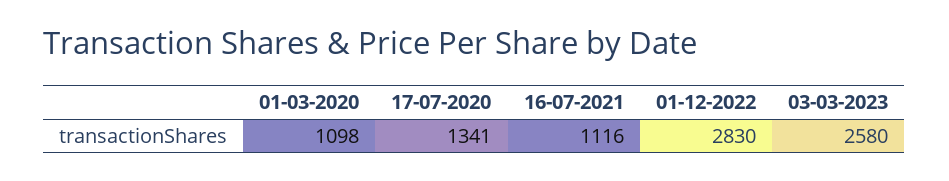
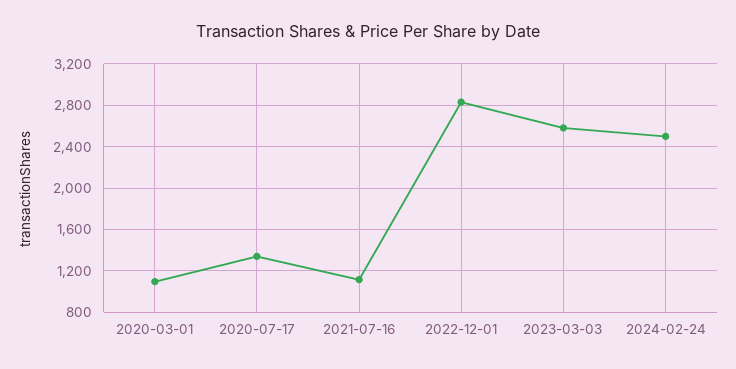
2024-02-24: none -> 2500

